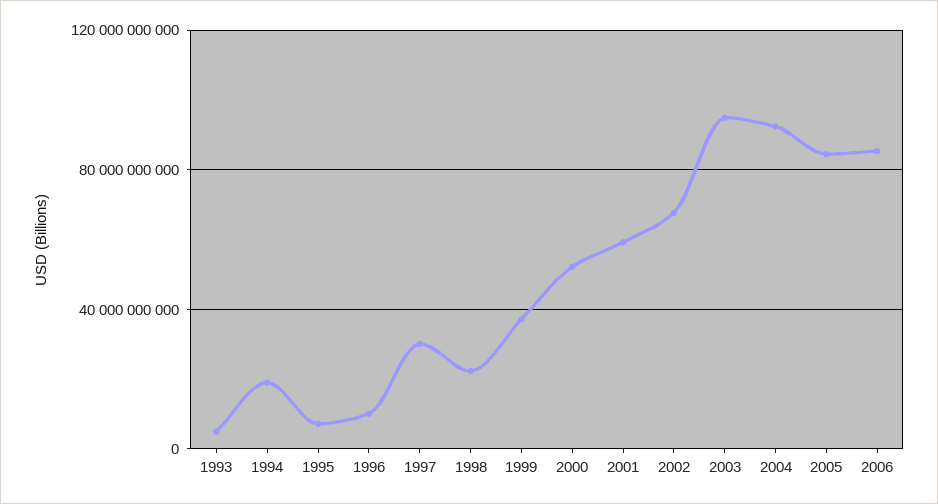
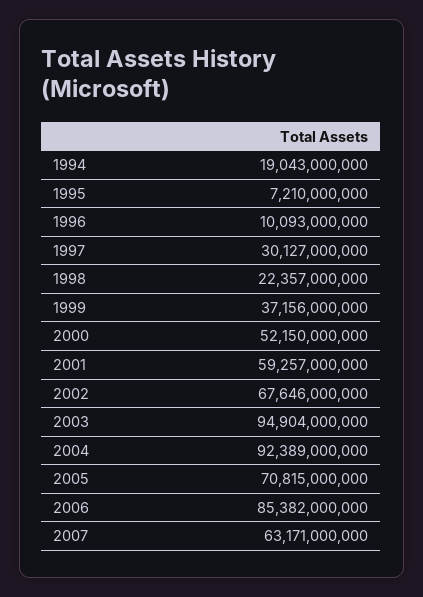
1993: 5000000000 -> none
2005: 85000000000 -> 70815000000
2007: none -> 63171000000

